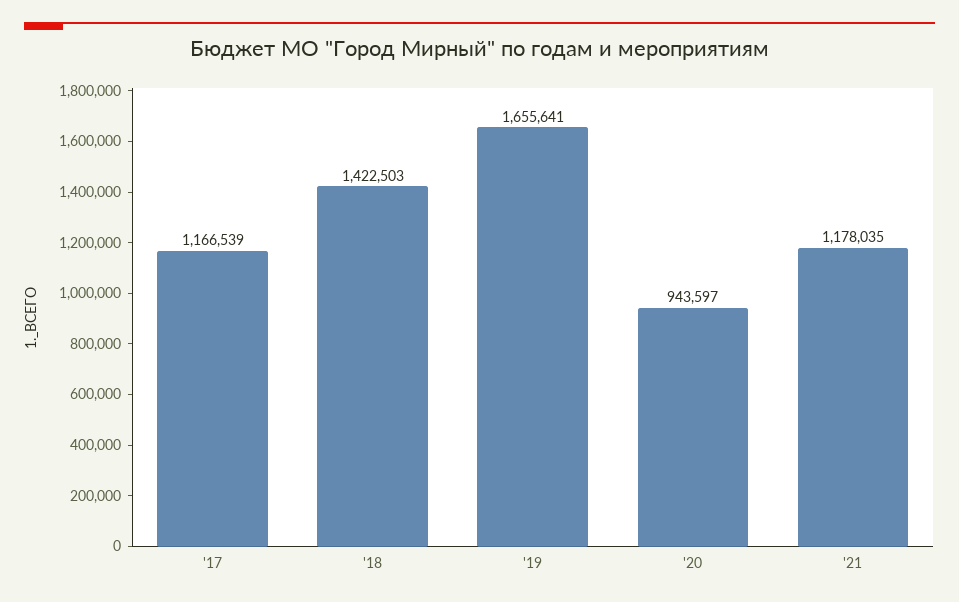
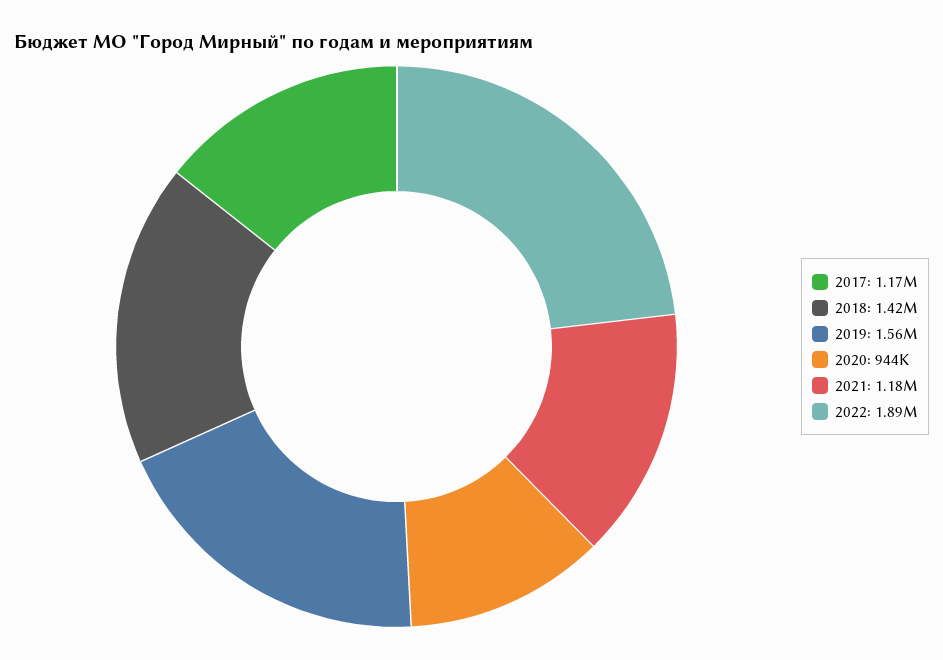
'19: 1655641 -> 1560000
2022: none -> 1890000

